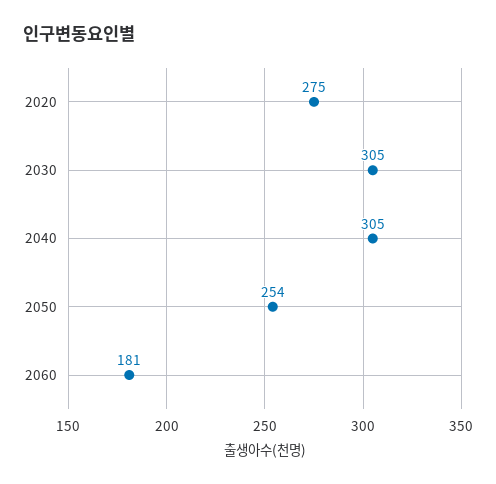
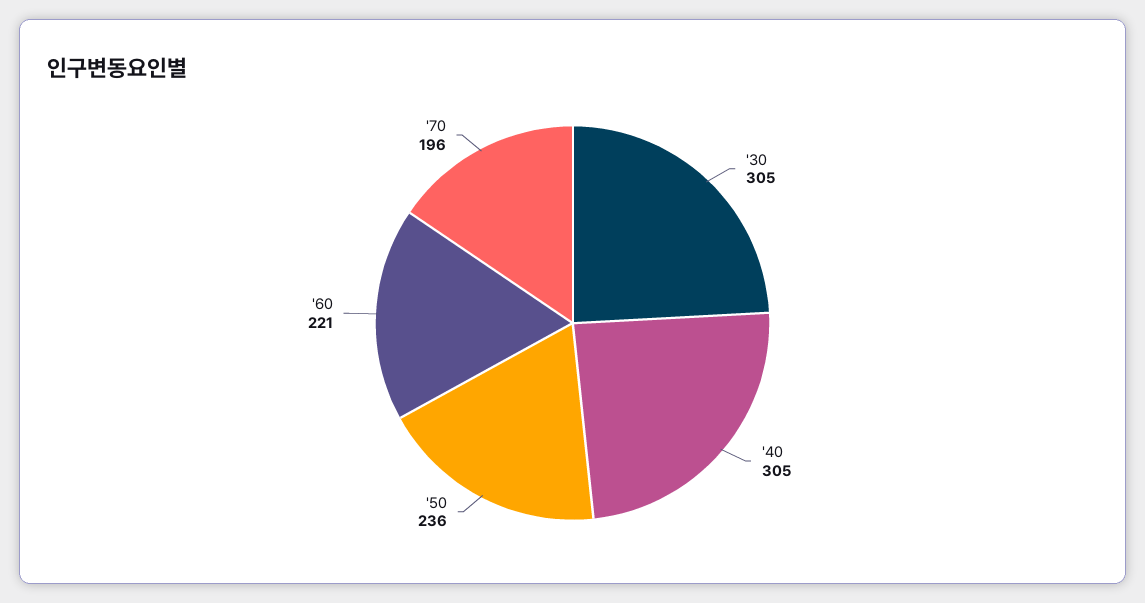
2020: 275 -> none
2050: 254 -> 236
2060: 181 -> 221
'70: none -> 196

